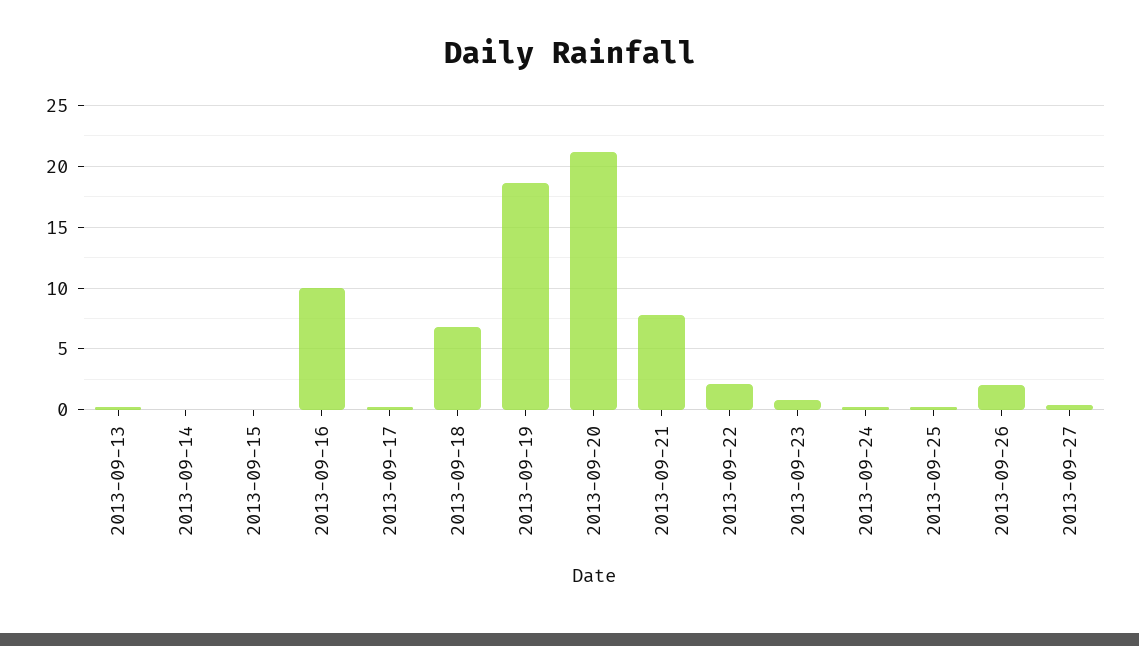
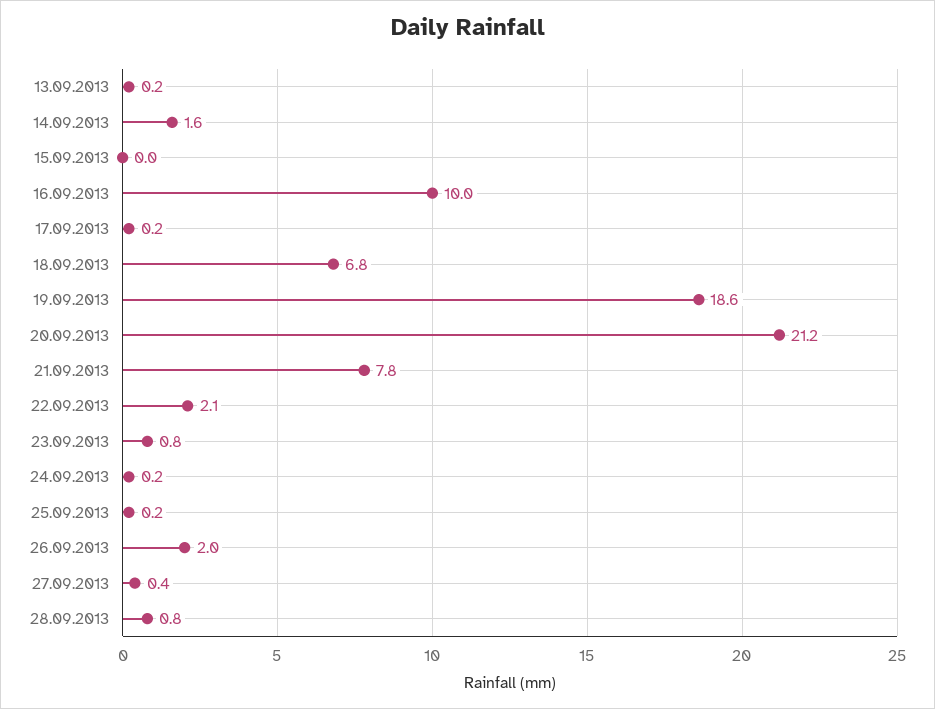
2013-09-14: 0 -> 1.6
28.09.2013: none -> 0.8

